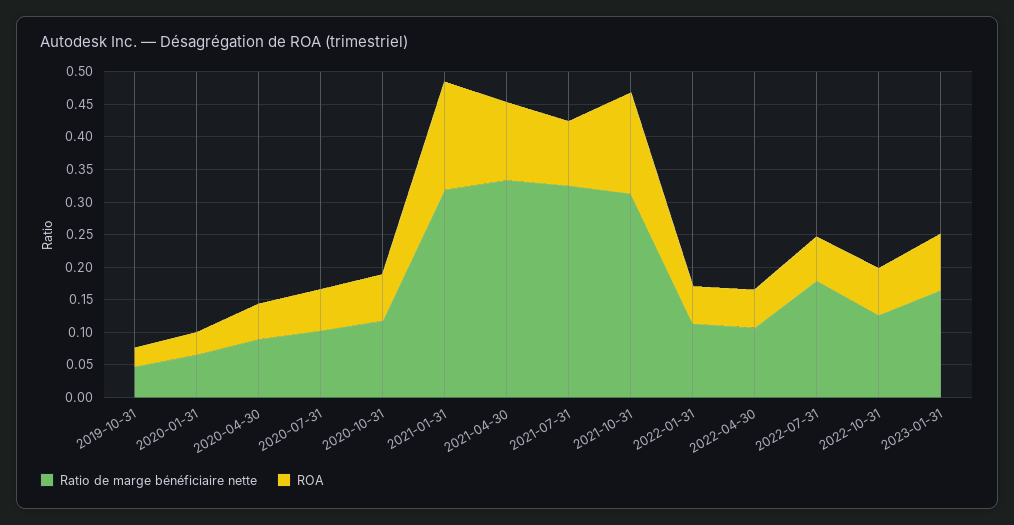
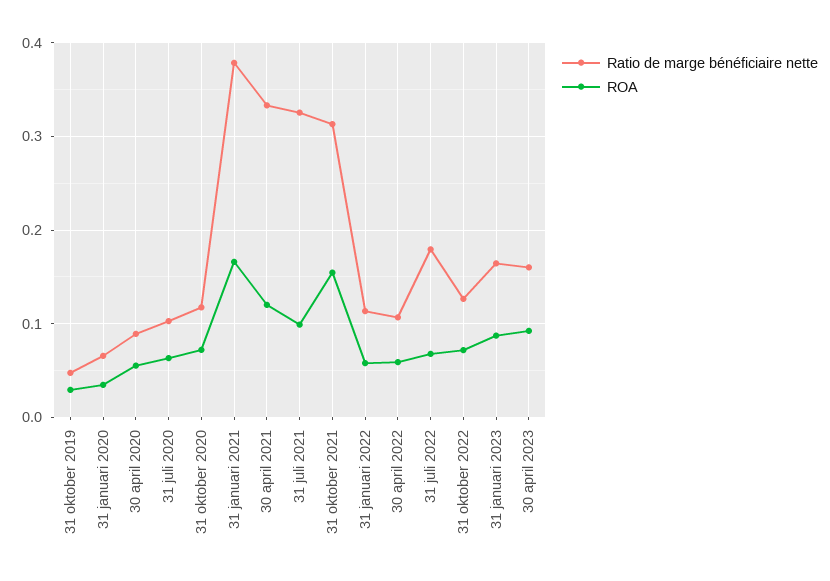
Ratio de marge bénéficiaire nette, 2021-01-31: 0.325 -> 0.38
Ratio de marge bénéficiaire nette, 30 april 2023: none -> 0.16
ROA, 30 april 2023: none -> 0.09

